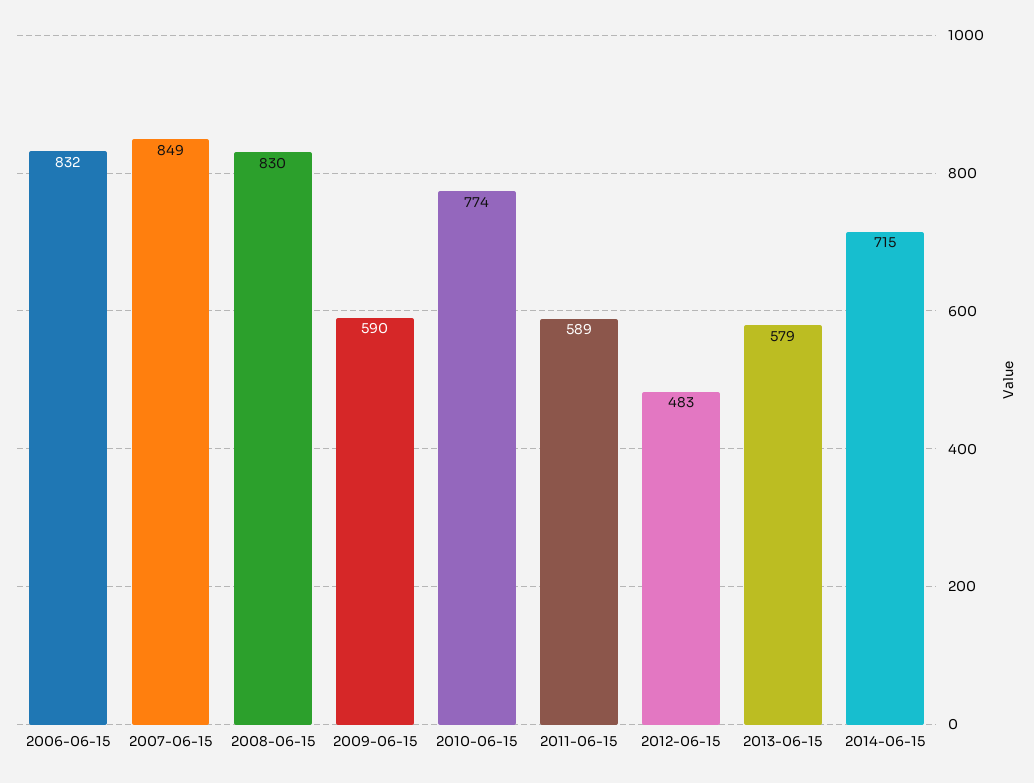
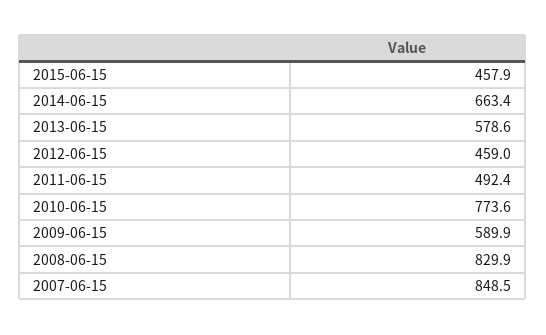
2006-06-15: 832 -> none
2011-06-15: 589 -> 492.4
2012-06-15: 483 -> 459
2014-06-15: 715 -> 663.4
2015-06-15: none -> 457.9

